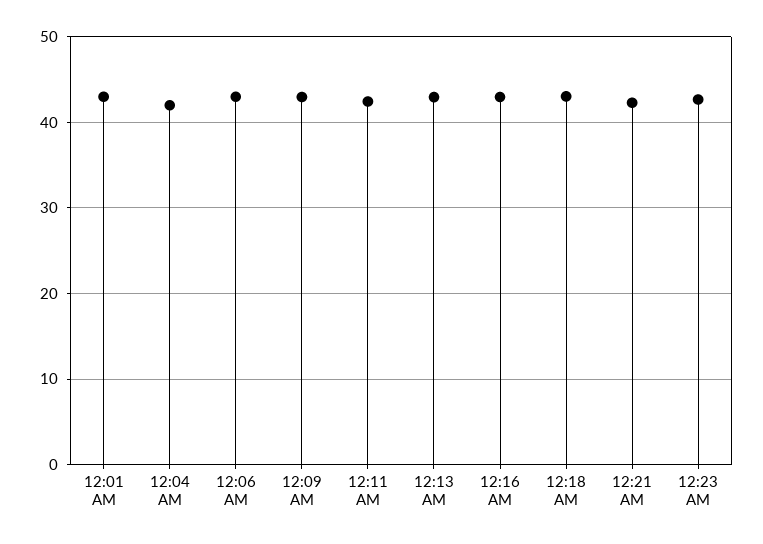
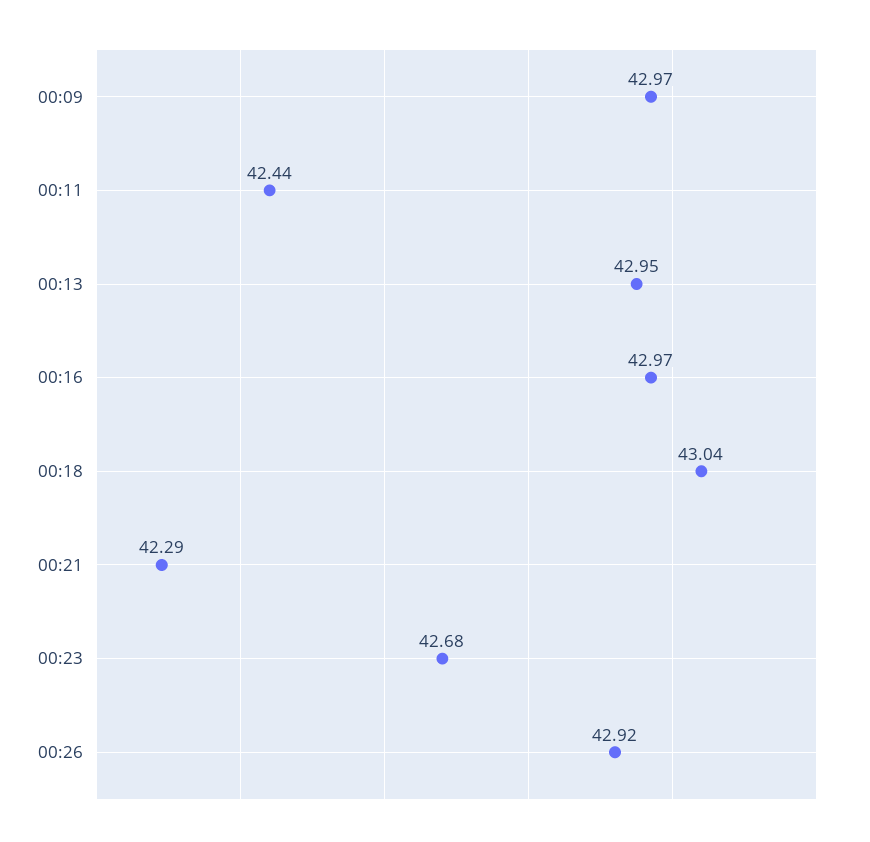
12:01 AM: 43 -> none
12:04 AM: 42 -> none
12:06 AM: 43 -> none
00:26: none -> 42.92

